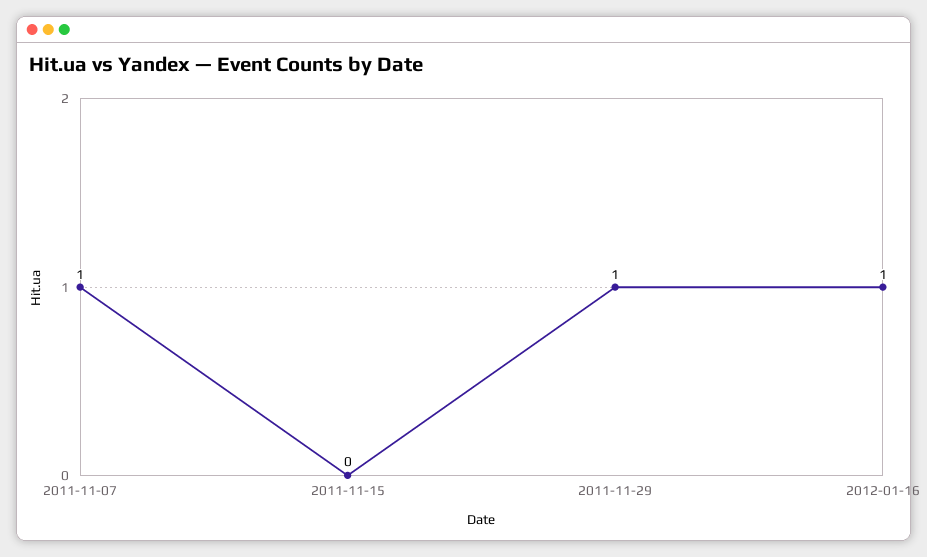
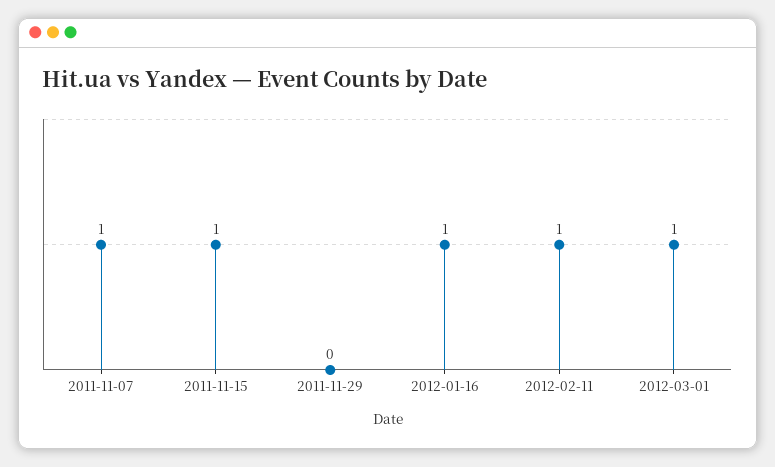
2011-11-15: 0 -> 1
2011-11-29: 1 -> 0
2012-02-11: none -> 1
2012-03-01: none -> 1

